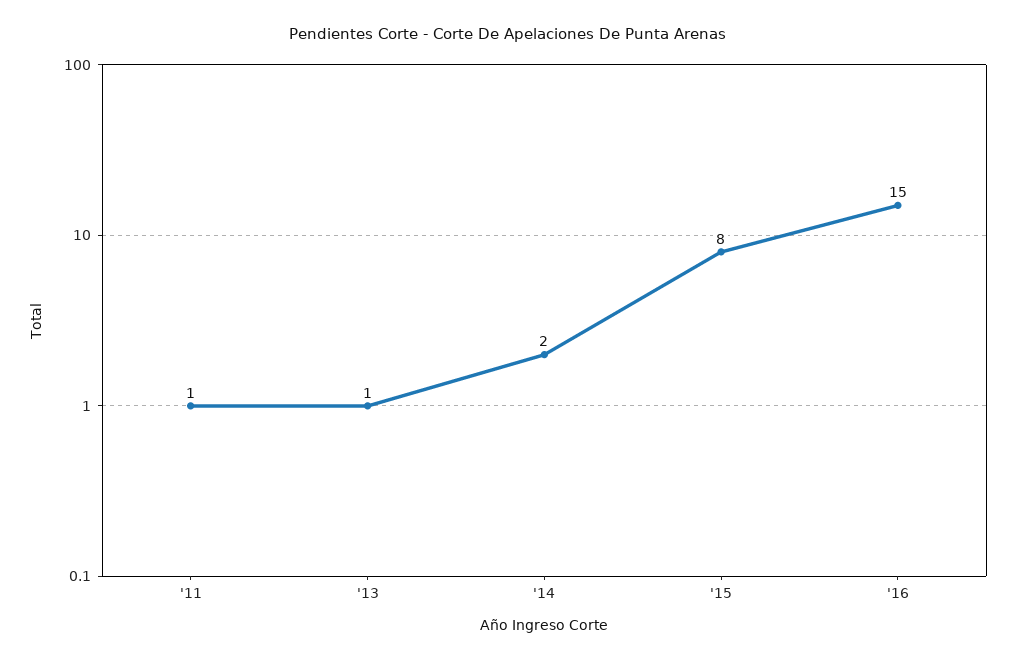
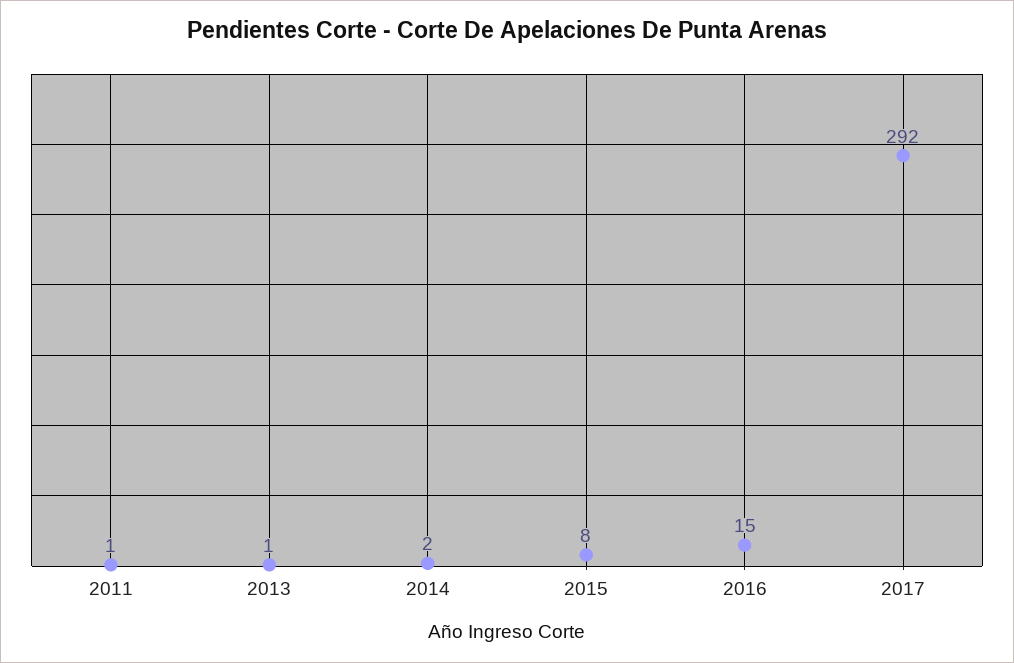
2017: none -> 292

